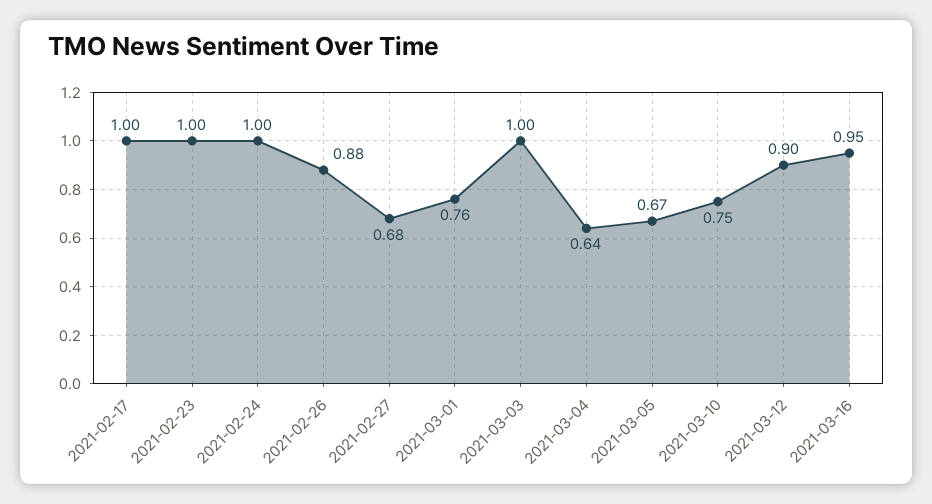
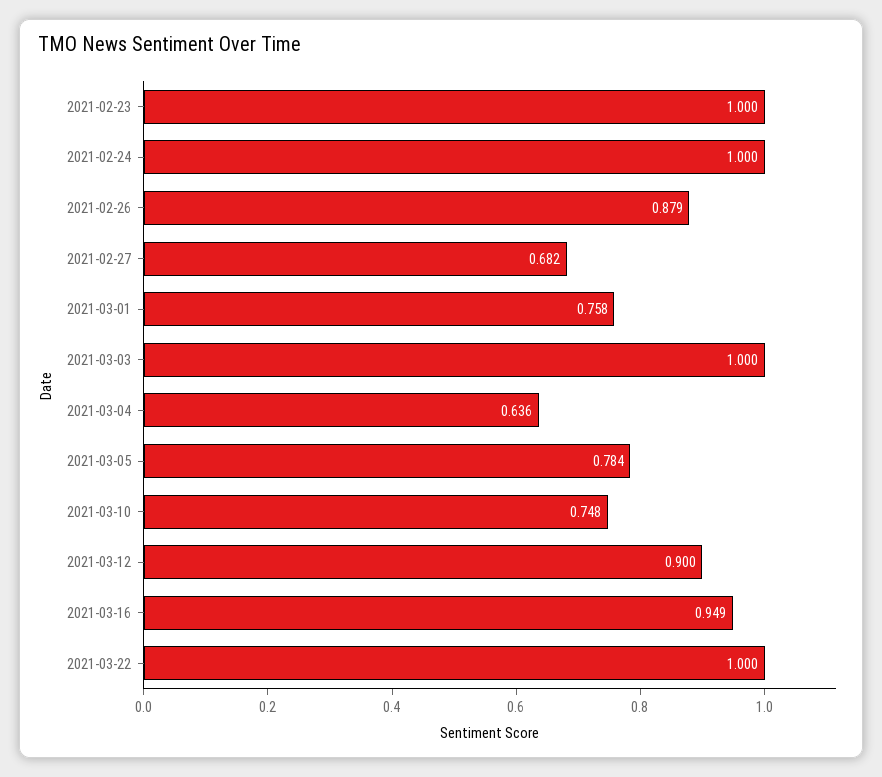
2021-02-17: 1 -> none
2021-03-05: 0.67 -> 0.784
2021-03-22: none -> 1

